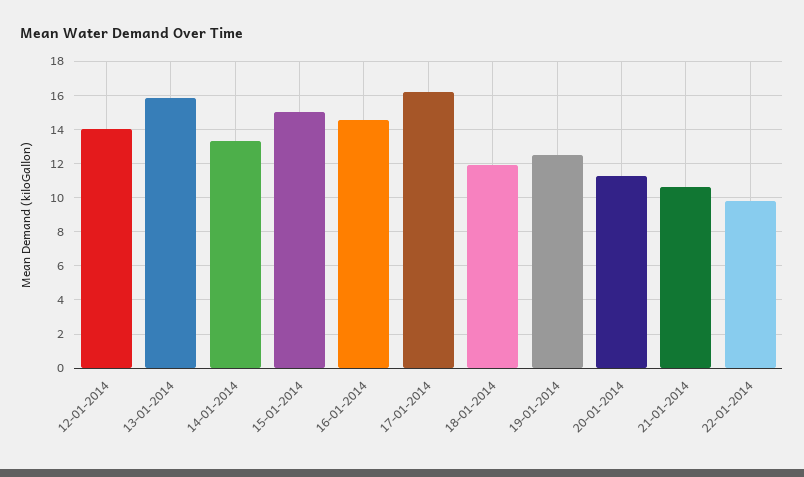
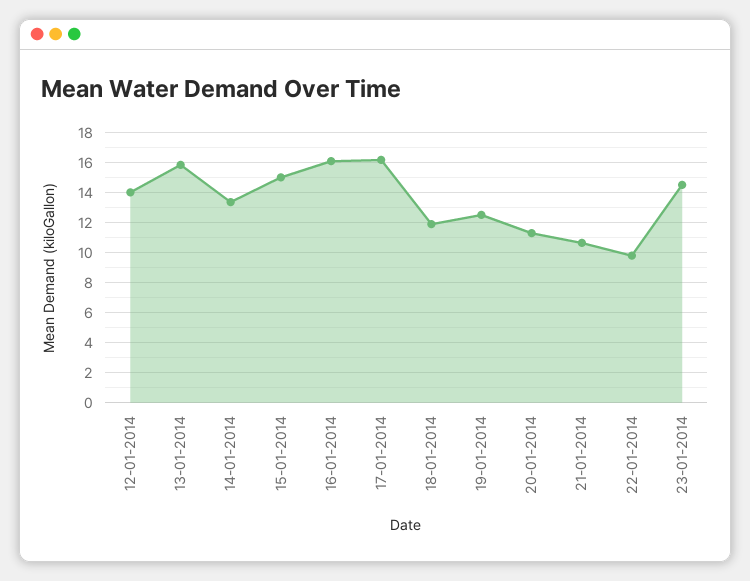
16-01-2014: 14.5 -> 16
23-01-2014: none -> 14.5

